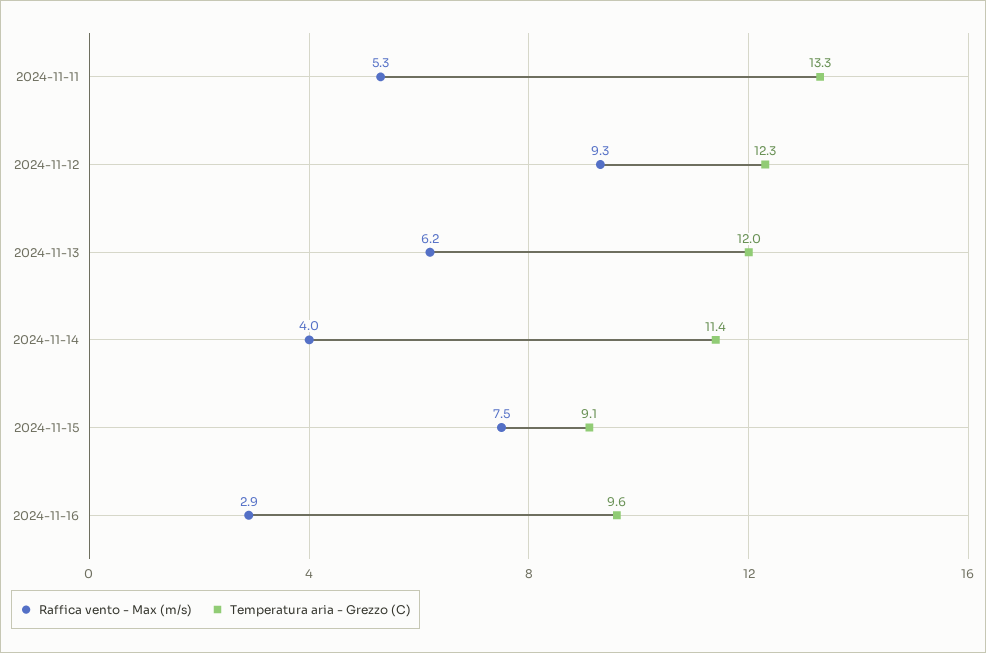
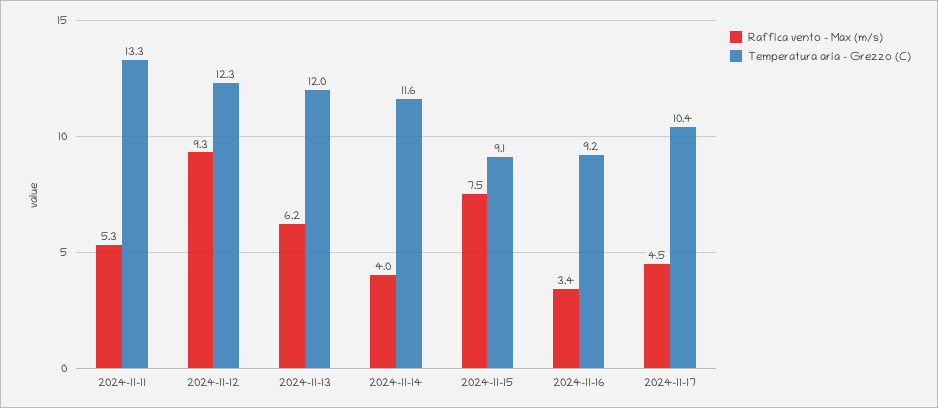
Temperatura aria - Grezzo (C), 2024-11-14: 11.4 -> 11.6
Raffica vento - Max (m/s), 2024-11-16: 2.9 -> 3.4
Temperatura aria - Grezzo (C), 2024-11-16: 9.6 -> 9.2
Raffica vento - Max (m/s), 2024-11-17: none -> 4.5
Temperatura aria - Grezzo (C), 2024-11-17: none -> 10.4

